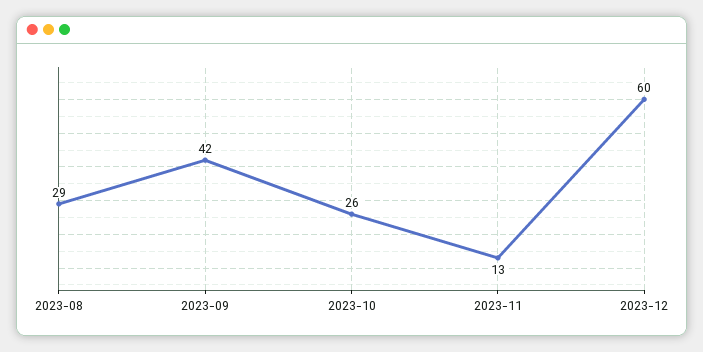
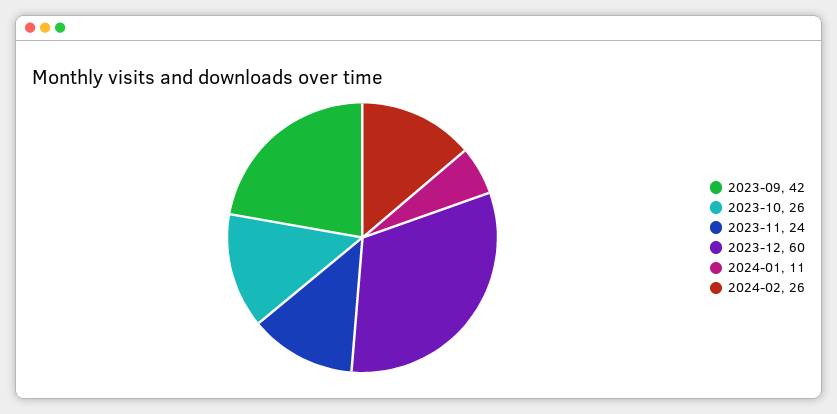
2023-08: 29 -> none
2023-11: 13 -> 24
2024-01: none -> 11
2024-02: none -> 26

